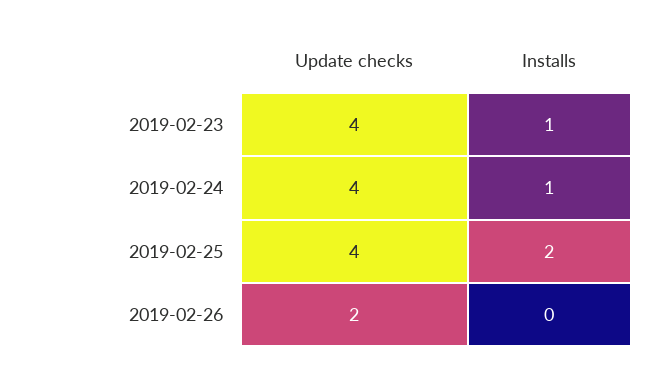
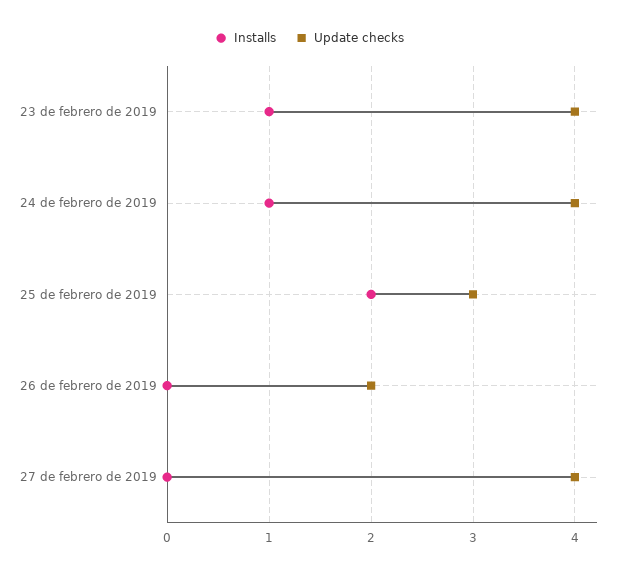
Update checks, 2019-02-25: 4 -> 3
Installs, 27 de febrero de 2019: none -> 0
Update checks, 27 de febrero de 2019: none -> 4

